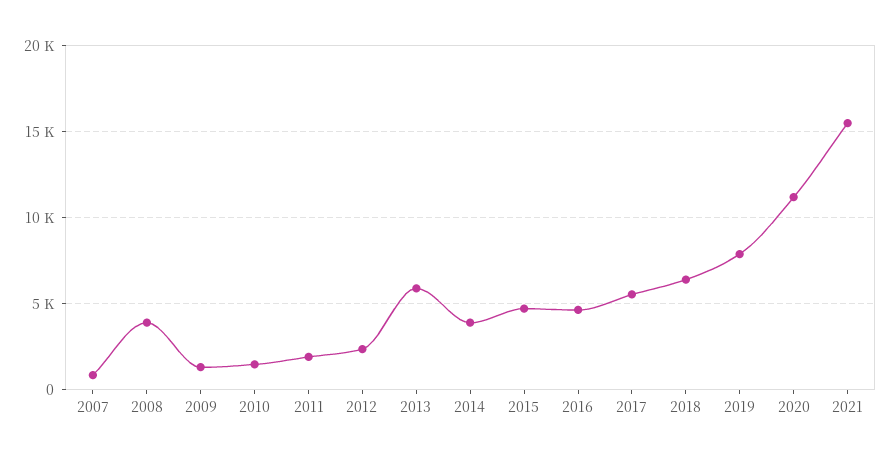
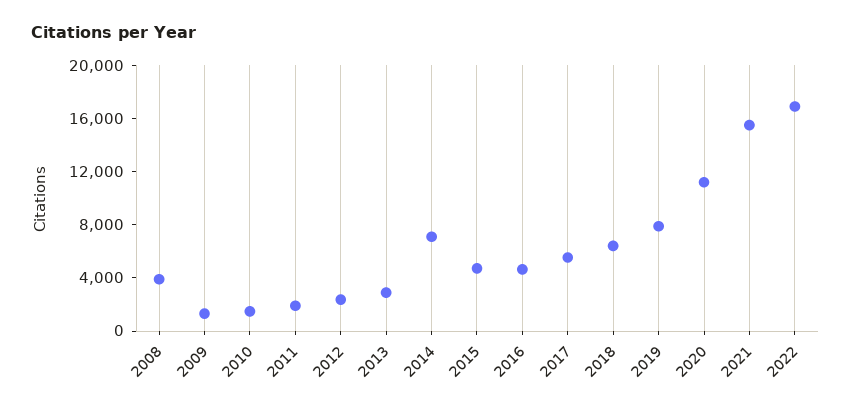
2007: 1000 -> none
2013: 6000 -> 3000
2014: 4000 -> 7000
2022: none -> 17000

